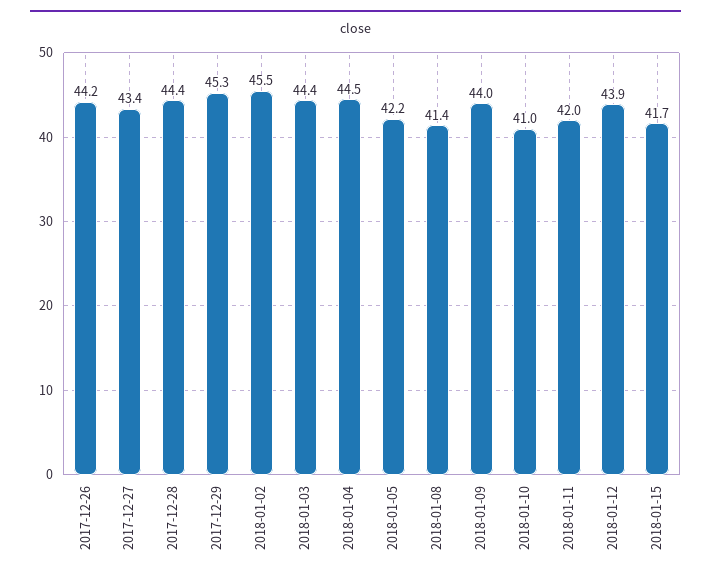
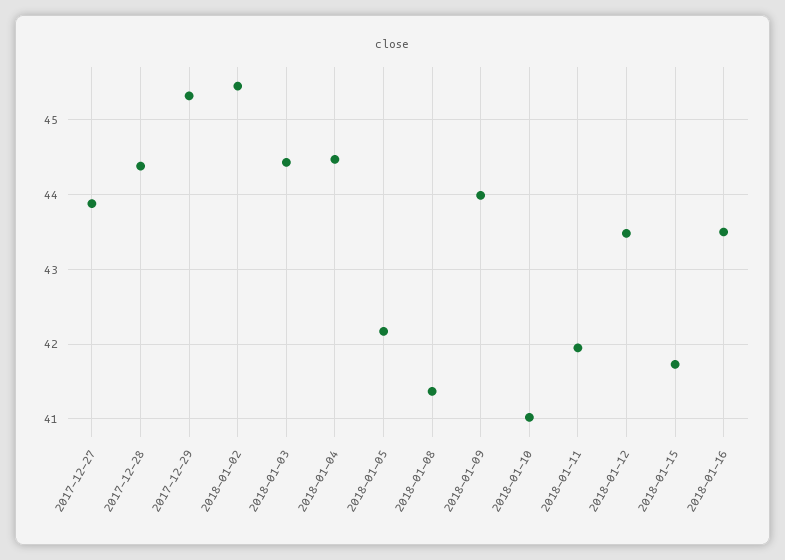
2017-12-26: 44.2 -> none
2017-12-27: 43.4 -> 43.9
2018-01-12: 43.9 -> 43.5
2018-01-16: none -> 43.5

